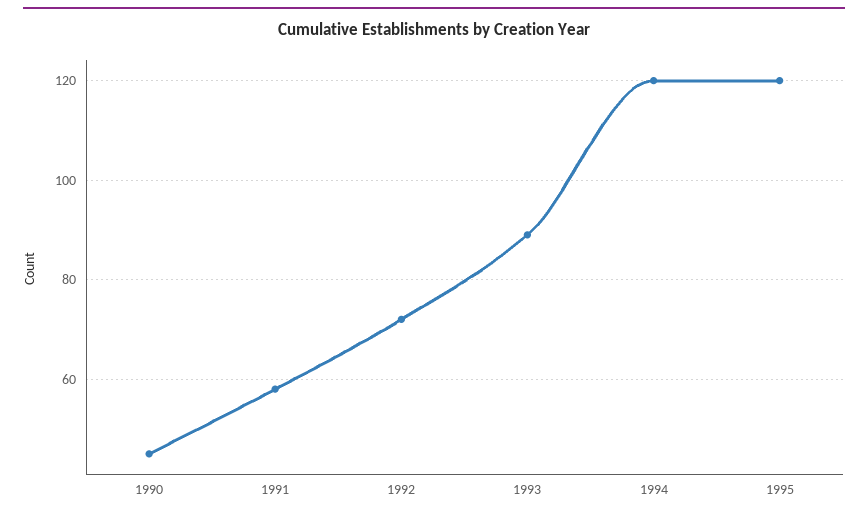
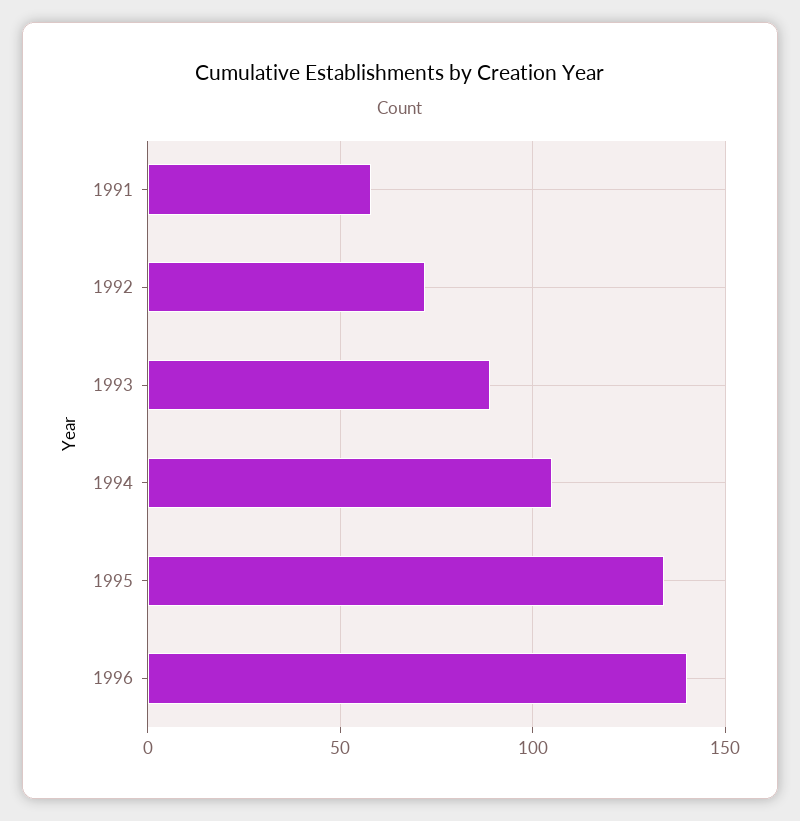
1990: 45 -> none
1994: 120 -> 105
1995: 120 -> 135
1996: none -> 140

